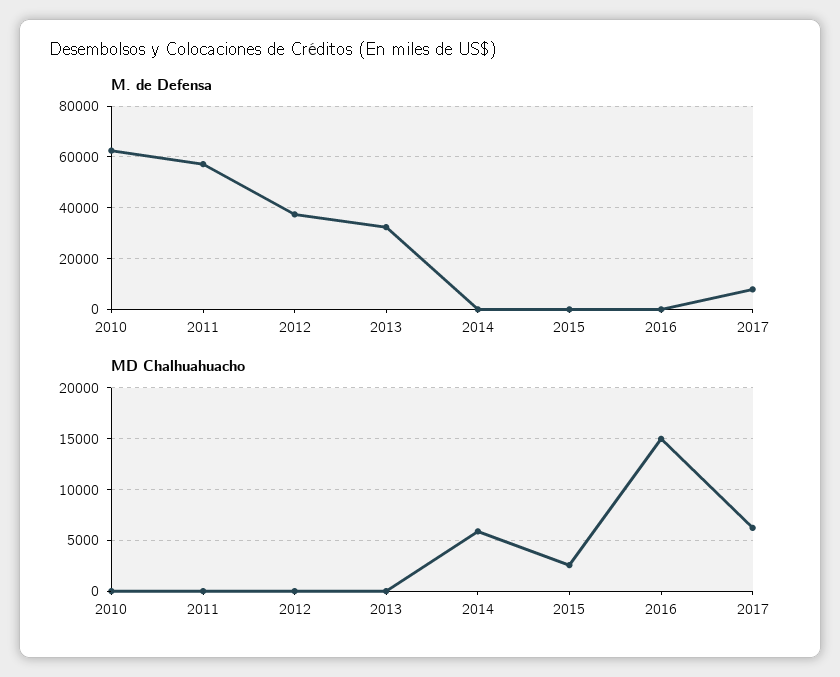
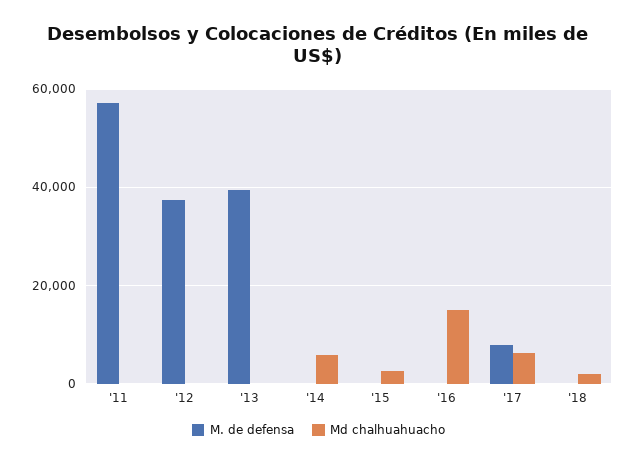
M. de Defensa, 2010: 62500 -> none
M. de Defensa, 2013: 32500 -> 40000
MD Chalhuahuacho, 2010: 0 -> none
M. de Defensa, '18: none -> 0
MD Chalhuahuacho, '18: none -> 2000

